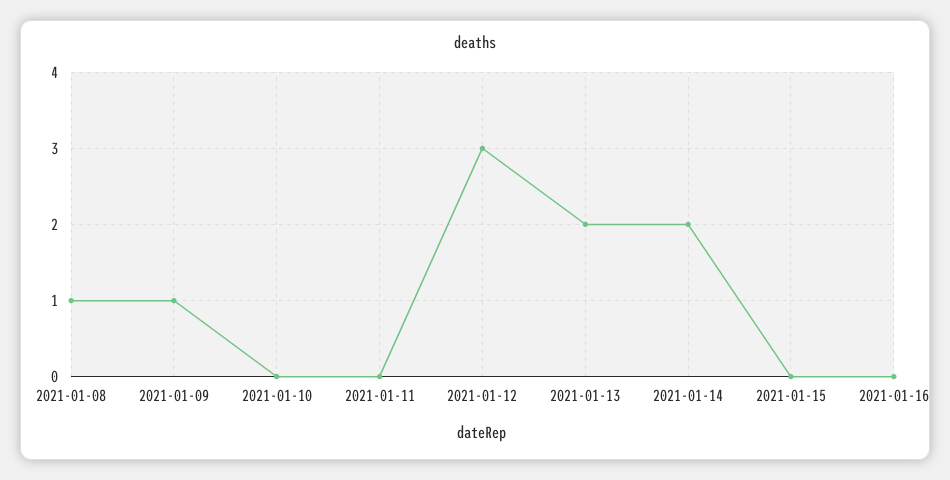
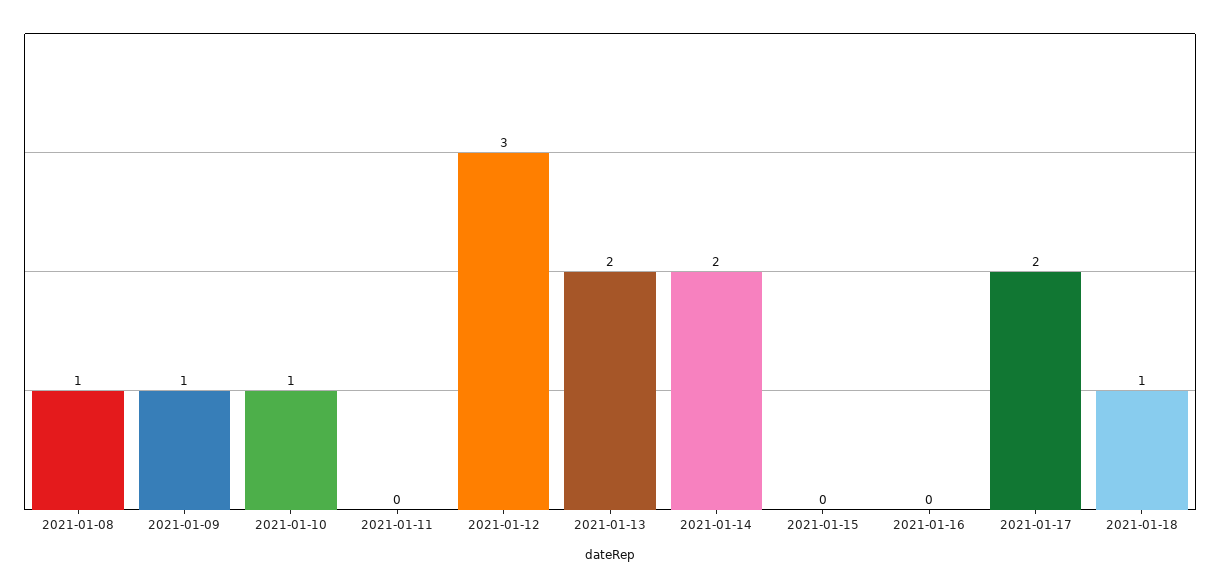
2021-01-10: 0 -> 1
2021-01-17: none -> 2
2021-01-18: none -> 1

